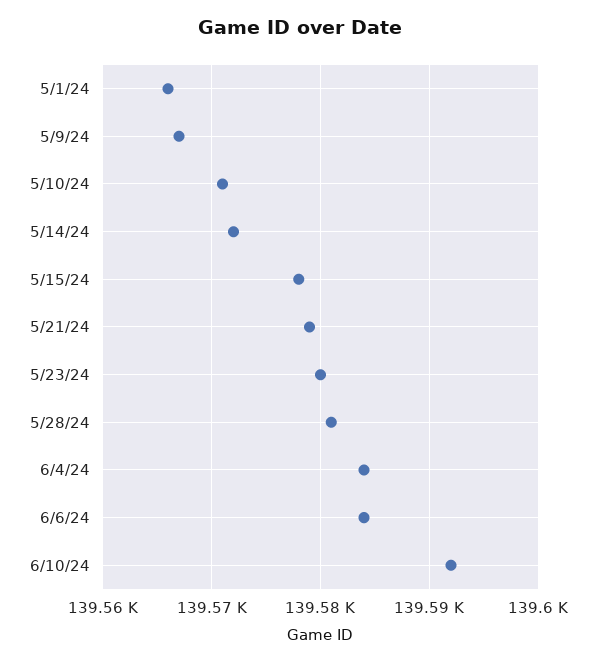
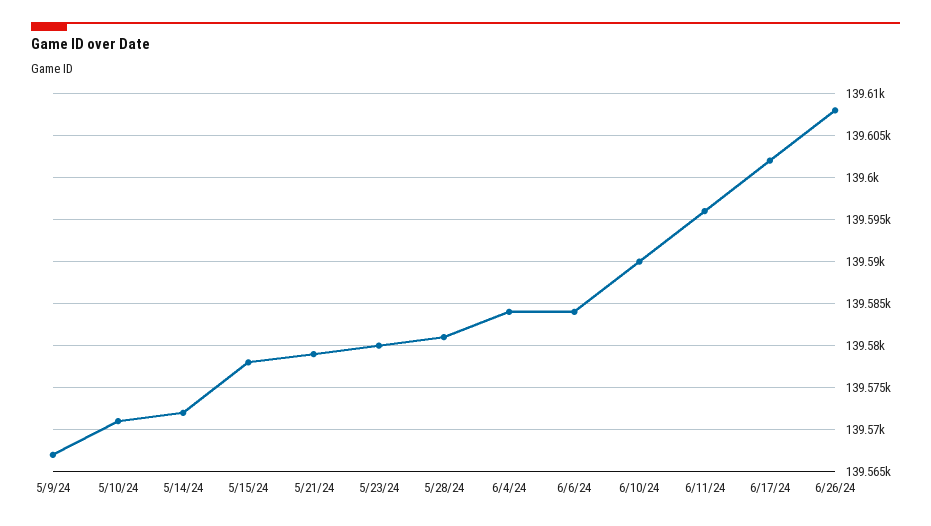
5/1/24: 139566 -> none
6/10/24: 139592 -> 139590
6/11/24: none -> 139596
6/17/24: none -> 139602
6/26/24: none -> 139608

